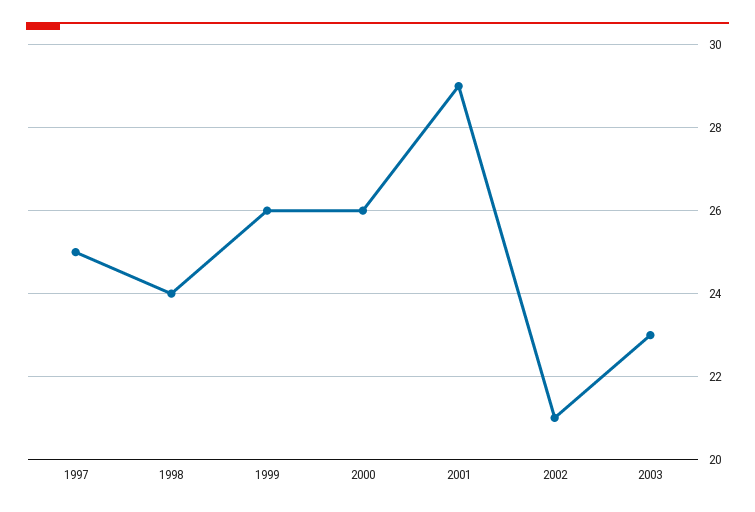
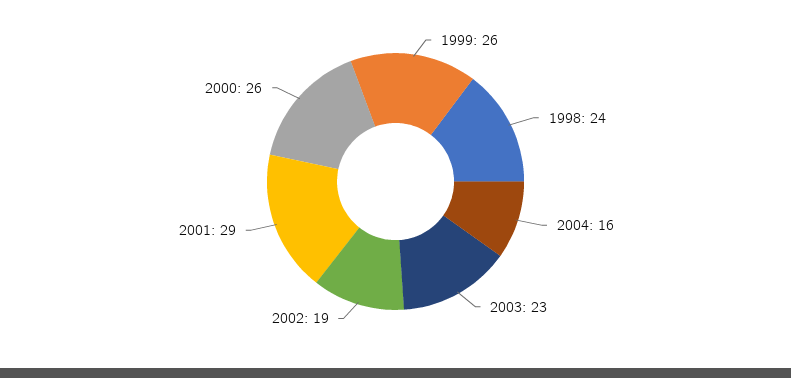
1997: 25 -> none
2002: 21 -> 19
2004: none -> 16

